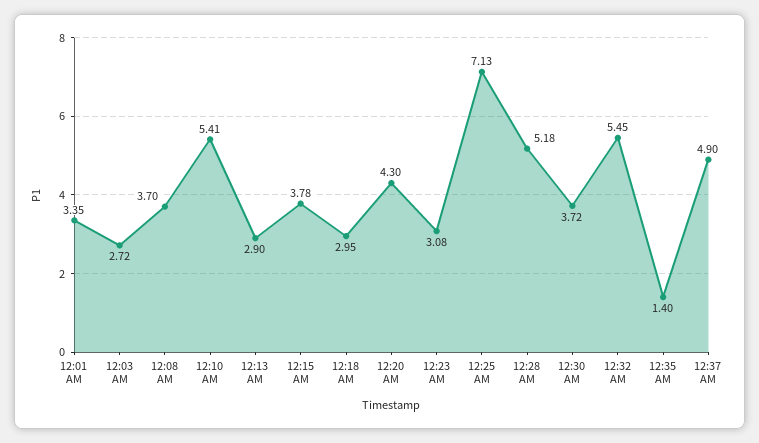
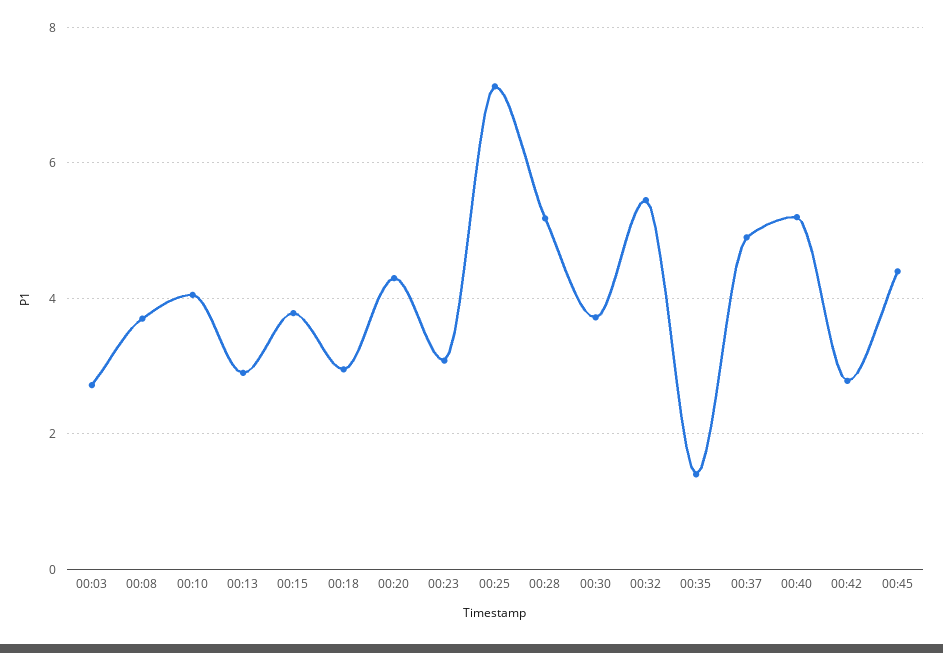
12:01 AM: 3.35 -> none
12:10 AM: 5.41 -> 4
00:40: none -> 5.2
00:42: none -> 2.8
00:45: none -> 4.4

